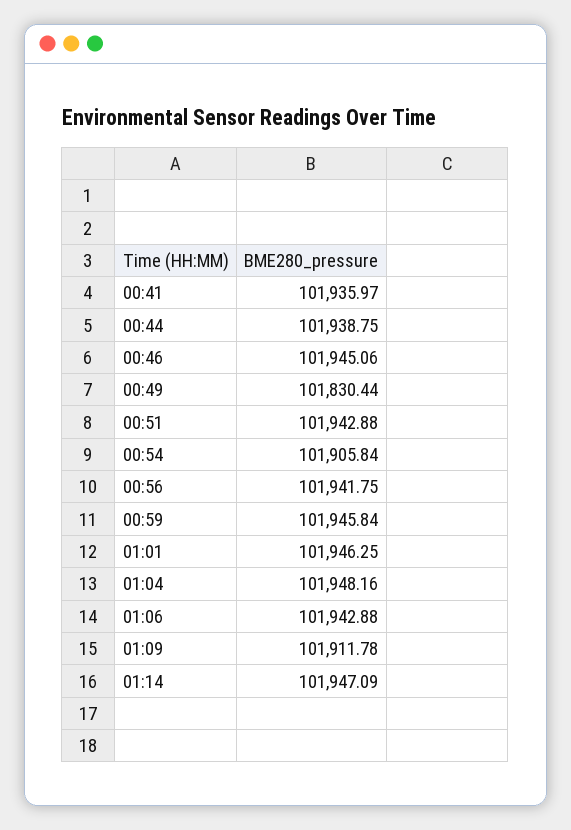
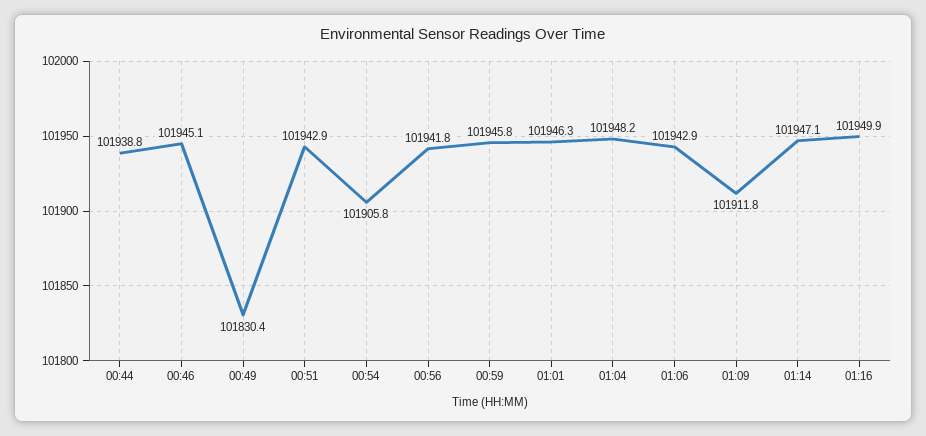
00:41: 101935.97 -> none
01:16: none -> 101949.9

